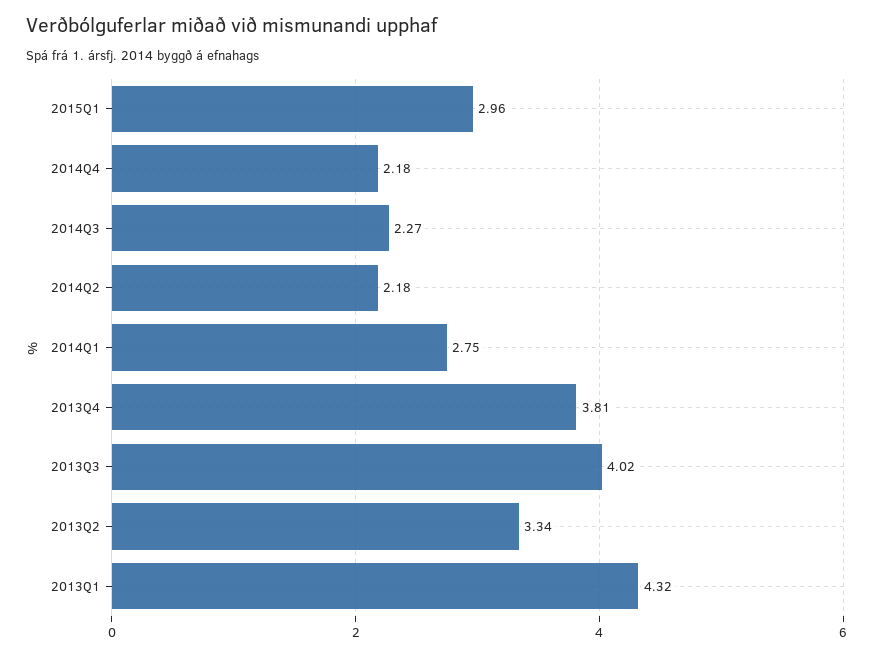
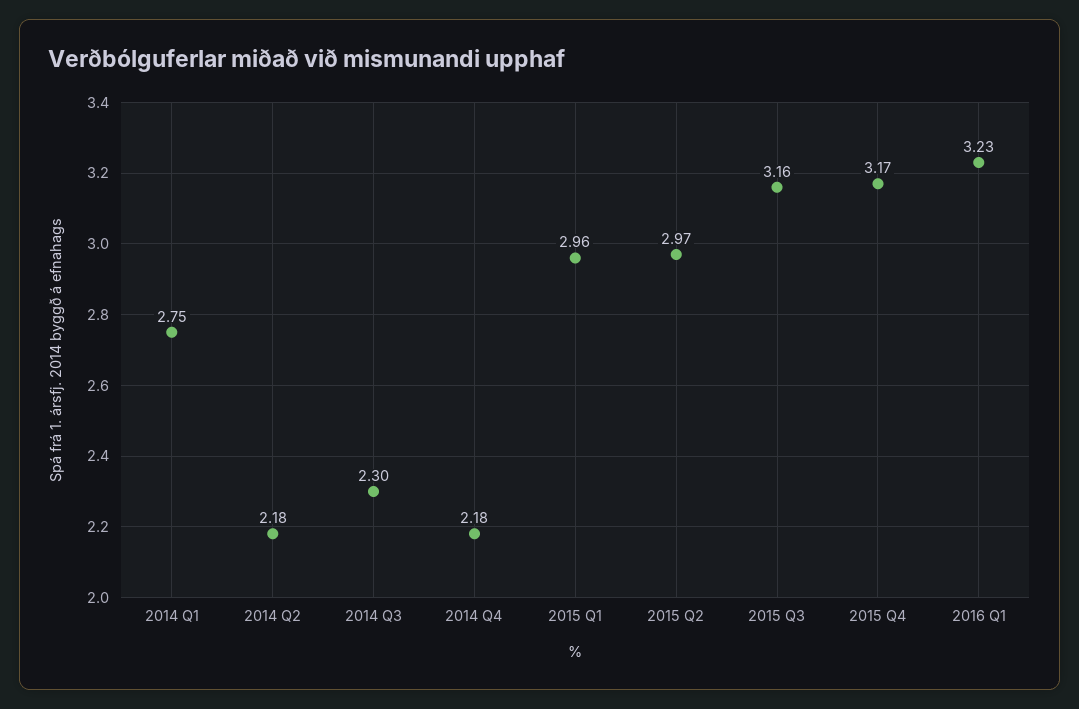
2014Q3: 2.27 -> 2.3
2013Q4: 3.81 -> none
2013Q3: 4.02 -> none
2013Q2: 3.34 -> none
2013Q1: 4.32 -> none
2015 Q2: none -> 2.97
2015 Q3: none -> 3.16
2015 Q4: none -> 3.17
2016 Q1: none -> 3.23

